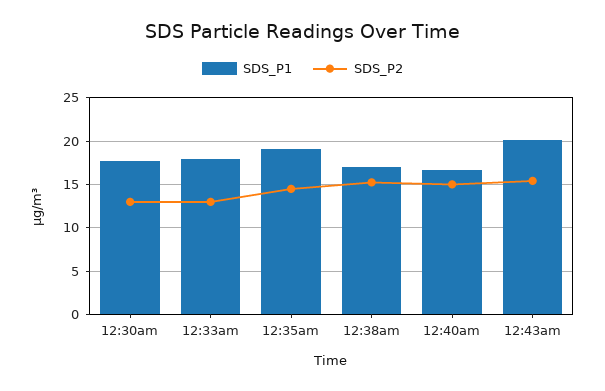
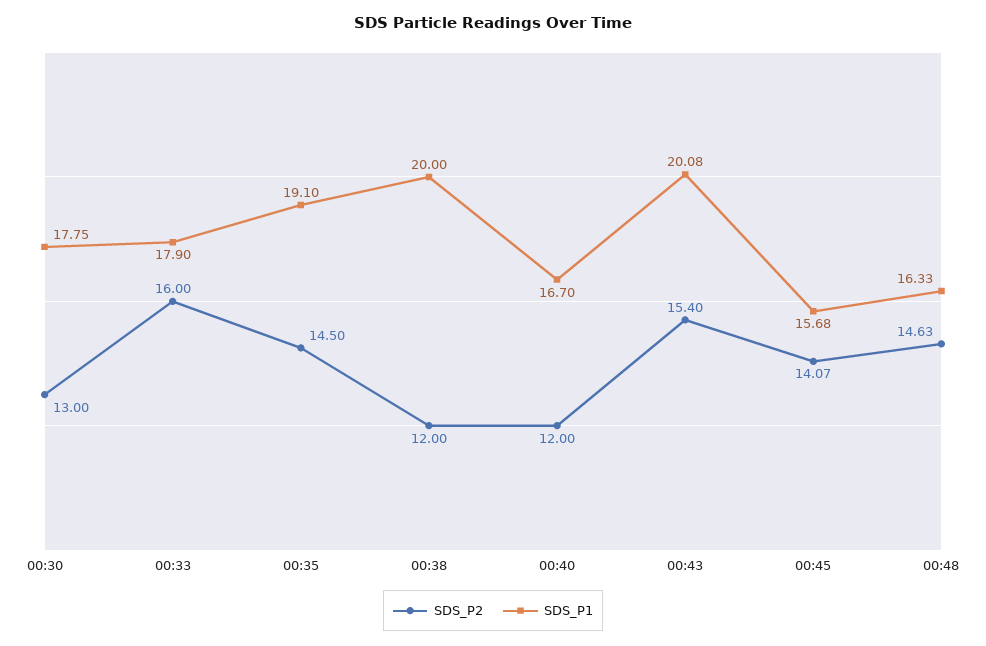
SDS_P2, 12:33am: 13 -> 16
SDS_P1, 12:38am: 17 -> 20
SDS_P2, 12:38am: 15 -> 12
SDS_P2, 12:40am: 15 -> 12
SDS_P2, 00:45: none -> 14.07
SDS_P1, 00:45: none -> 15.68
SDS_P2, 00:48: none -> 14.63
SDS_P1, 00:48: none -> 16.33

